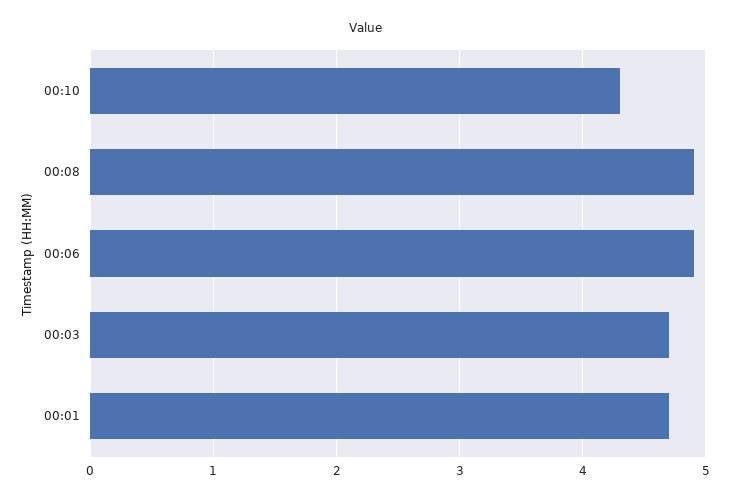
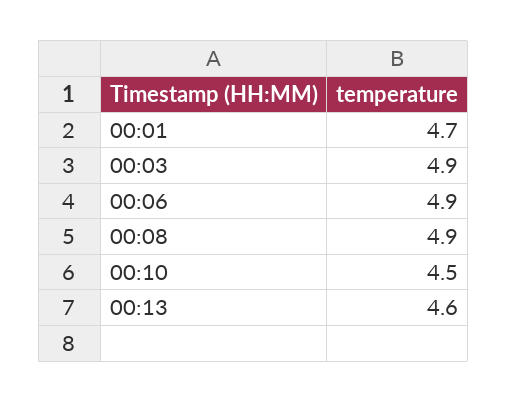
00:10: 4.3 -> 4.5
00:03: 4.7 -> 4.9
00:13: none -> 4.6

